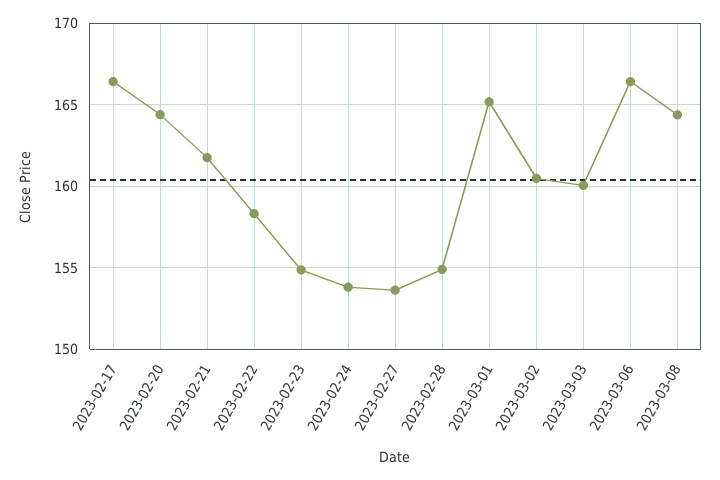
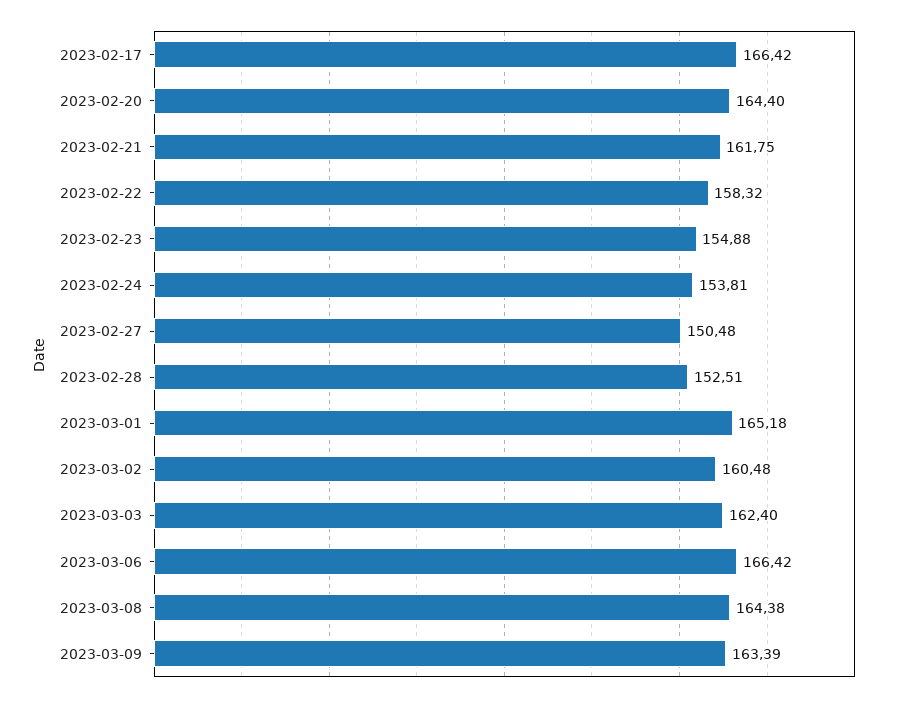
2023-02-27: 153.5 -> 150.48
2023-02-28: 155 -> 152.51
2023-03-03: 160 -> 162.4
2023-03-09: none -> 163.39

